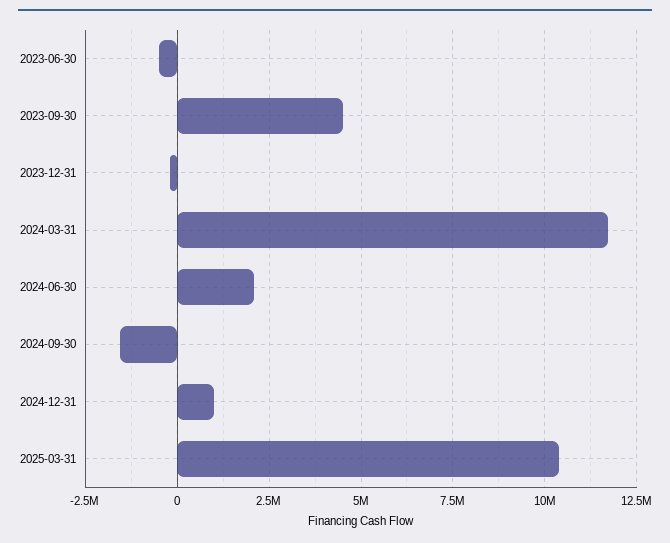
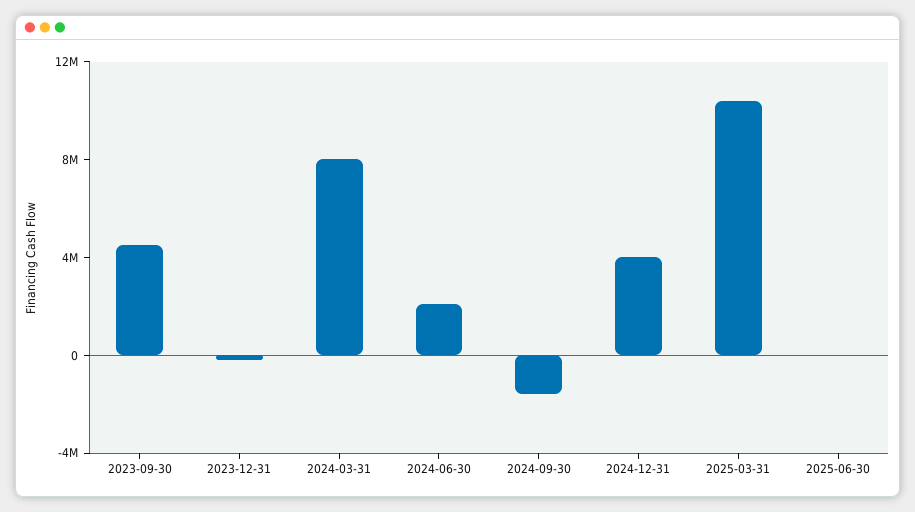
2023-06-30: -500000 -> none
2024-03-31: 11750000 -> 8000000
2024-12-31: 1000000 -> 4000000
2025-06-30: none -> 0

